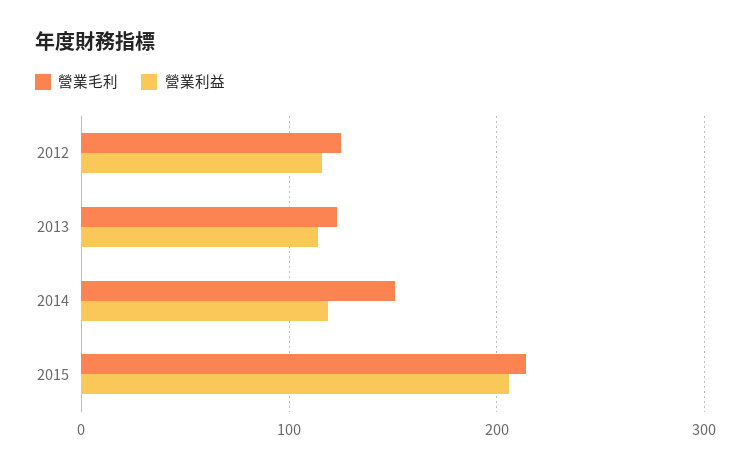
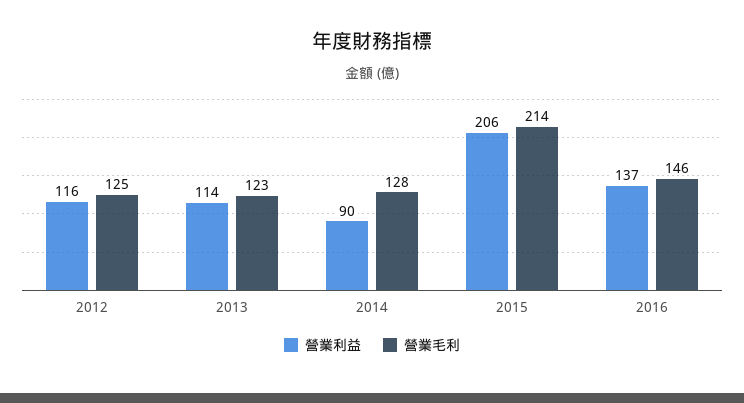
營業毛利, 2014: 150 -> 128
營業利益, 2014: 120 -> 90
營業利益, 2016: none -> 137
營業毛利, 2016: none -> 146

